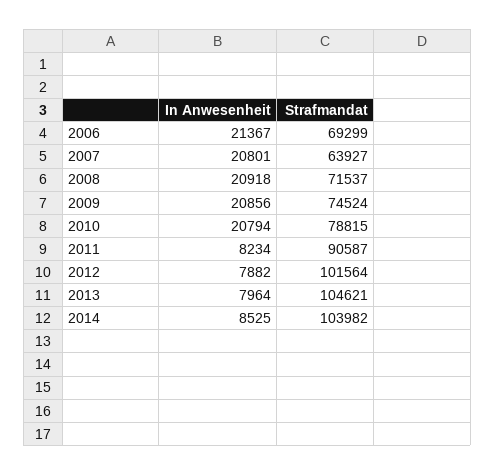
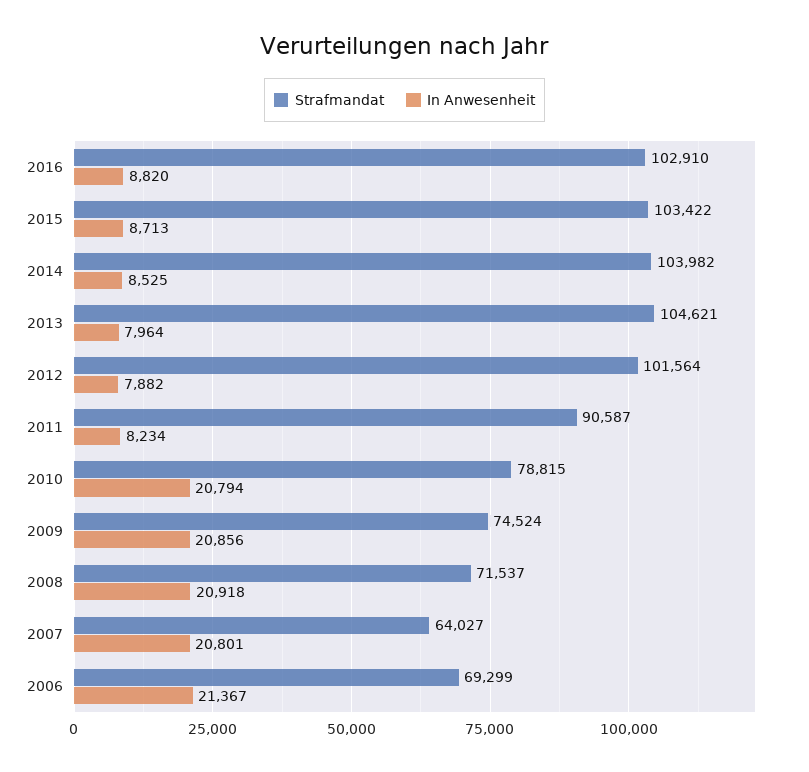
Strafmandat, 2007: 63927 -> 64027
Strafmandat, 2016: none -> 102910
In Anwesenheit, 2016: none -> 8820
Strafmandat, 2015: none -> 103422
In Anwesenheit, 2015: none -> 8713

